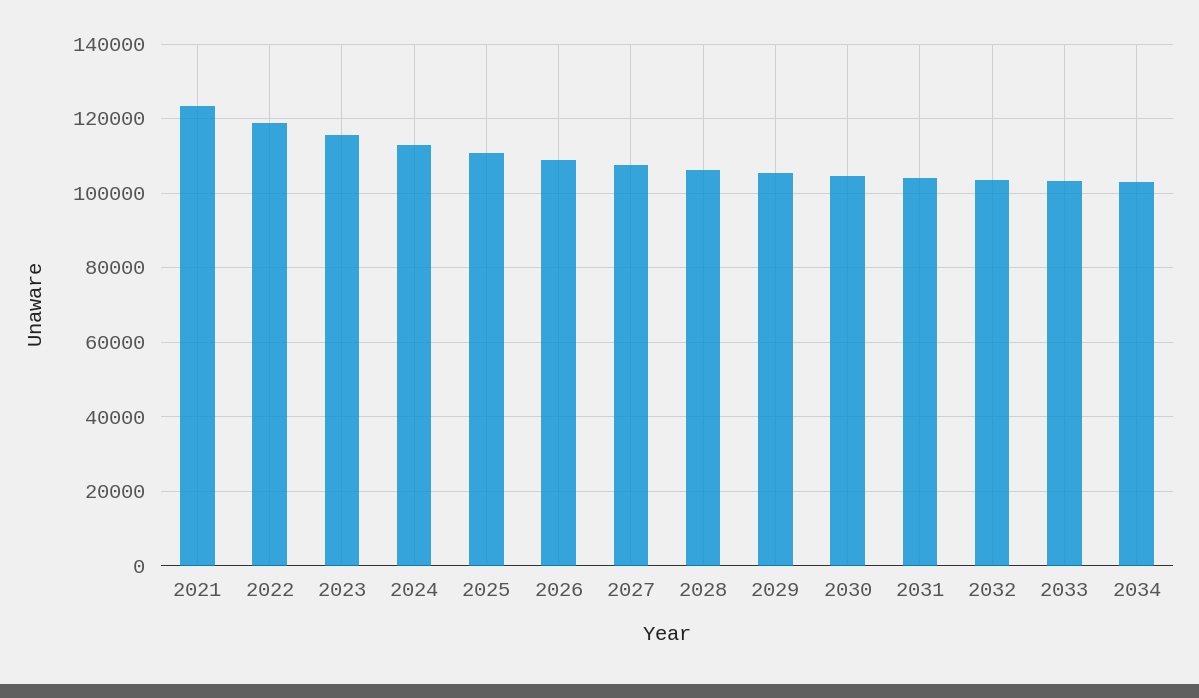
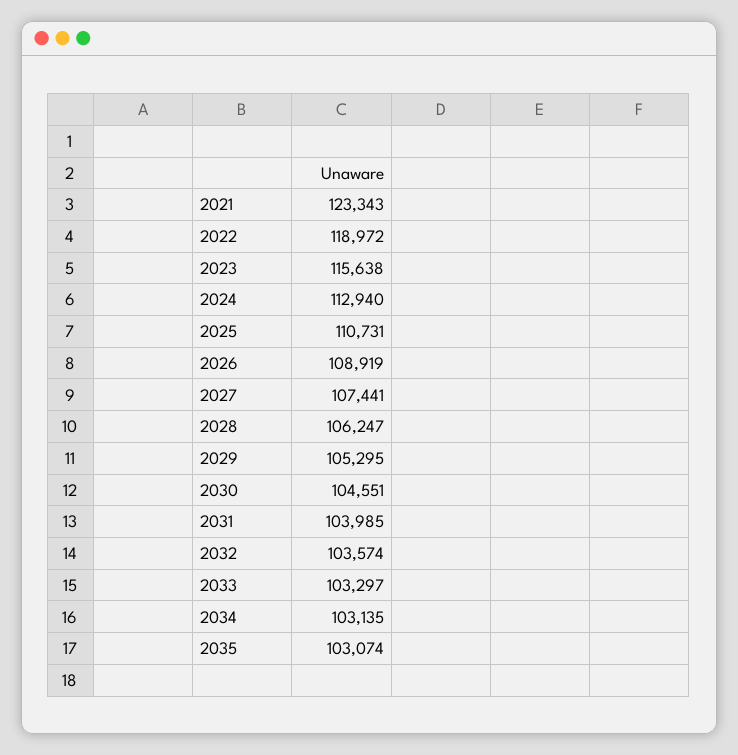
2035: none -> 103074

